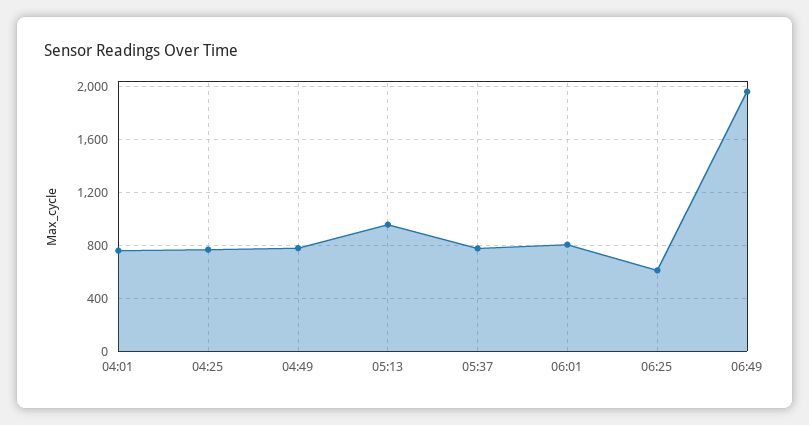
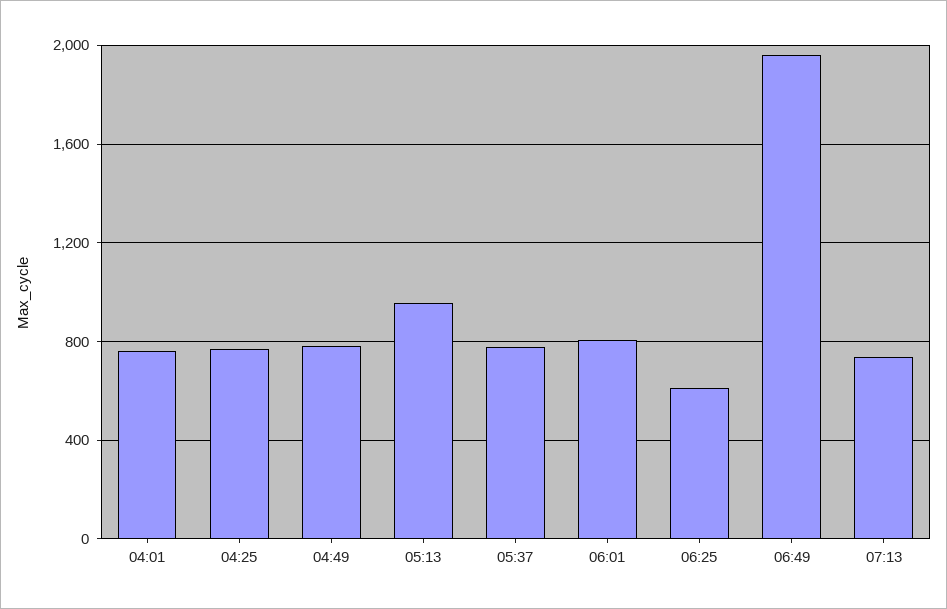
07:13: none -> 750

